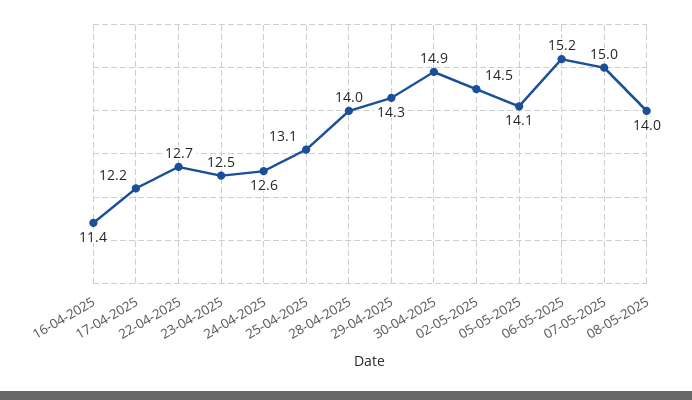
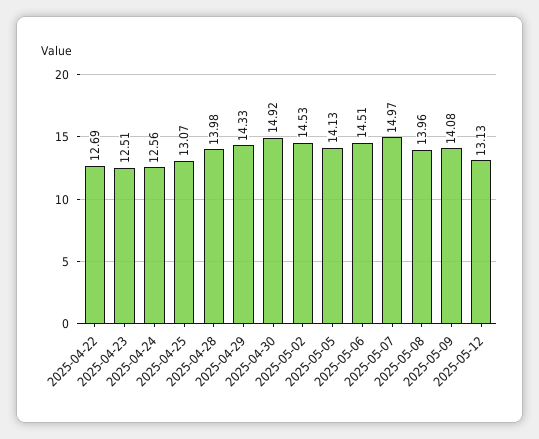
16-04-2025: 11.4 -> none
17-04-2025: 12.2 -> none
06-05-2025: 15.2 -> 14.51
2025-05-09: none -> 14.08
2025-05-12: none -> 13.13

